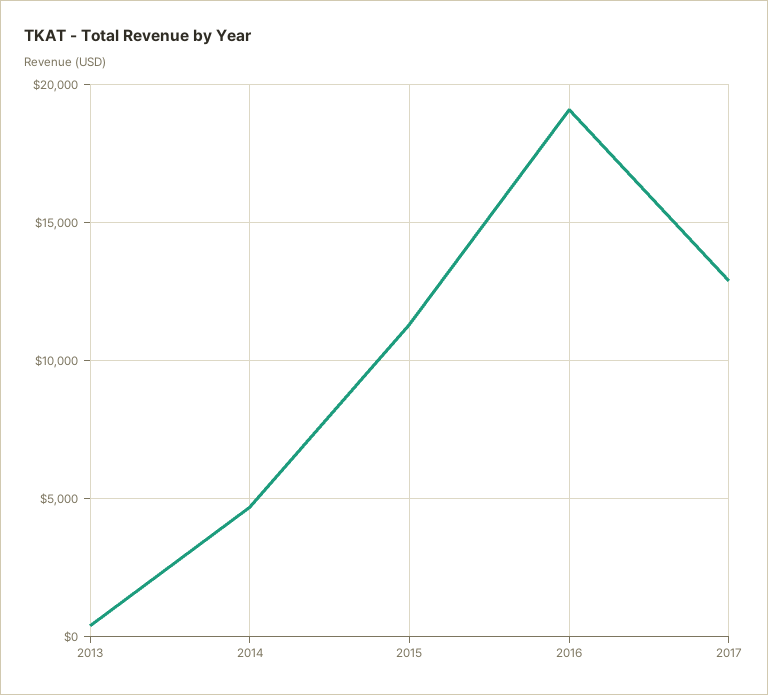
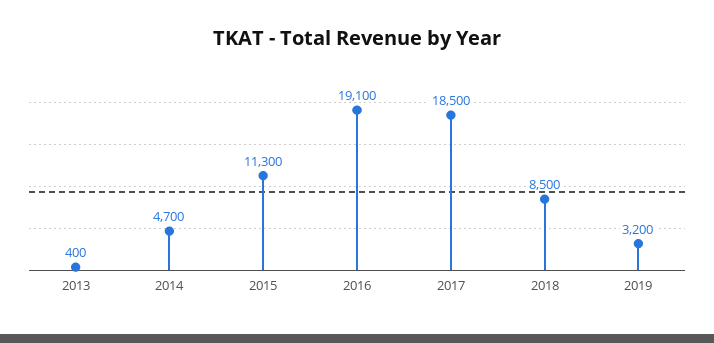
2017: 13000 -> 18500
2018: none -> 8500
2019: none -> 3200

